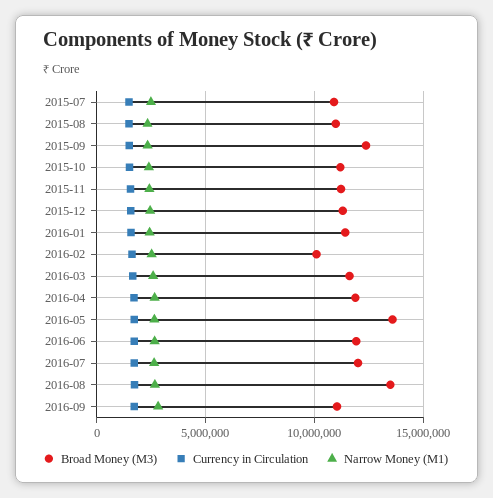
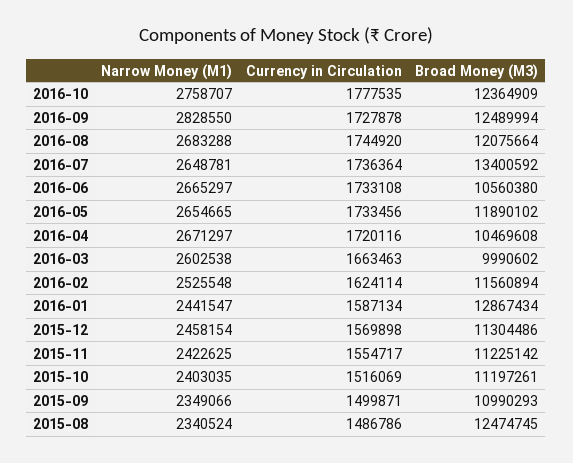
Broad Money (M3), 2015-07: 11000000 -> none
Currency in Circulation, 2015-07: 1500000 -> none
Narrow Money (M1), 2015-07: 2500000 -> none
Broad Money (M3), 2015-08: 11000000 -> 12474745
Broad Money (M3), 2015-09: 12500000 -> 10990293
Broad Money (M3), 2016-01: 11500000 -> 12867434
Broad Money (M3), 2016-02: 10000000 -> 11560894
Broad Money (M3), 2016-03: 11500000 -> 9990602
Broad Money (M3), 2016-04: 12000000 -> 10469608
Broad Money (M3), 2016-05: 13500000 -> 11890102
Broad Money (M3), 2016-06: 12000000 -> 10560380
Broad Money (M3), 2016-07: 12000000 -> 13400592
Broad Money (M3), 2016-08: 13500000 -> 12075664
Broad Money (M3), 2016-09: 11000000 -> 12489994
Narrow Money (M1), 2016-10: none -> 2758707
Currency in Circulation, 2016-10: none -> 1777535
Broad Money (M3), 2016-10: none -> 12364909

